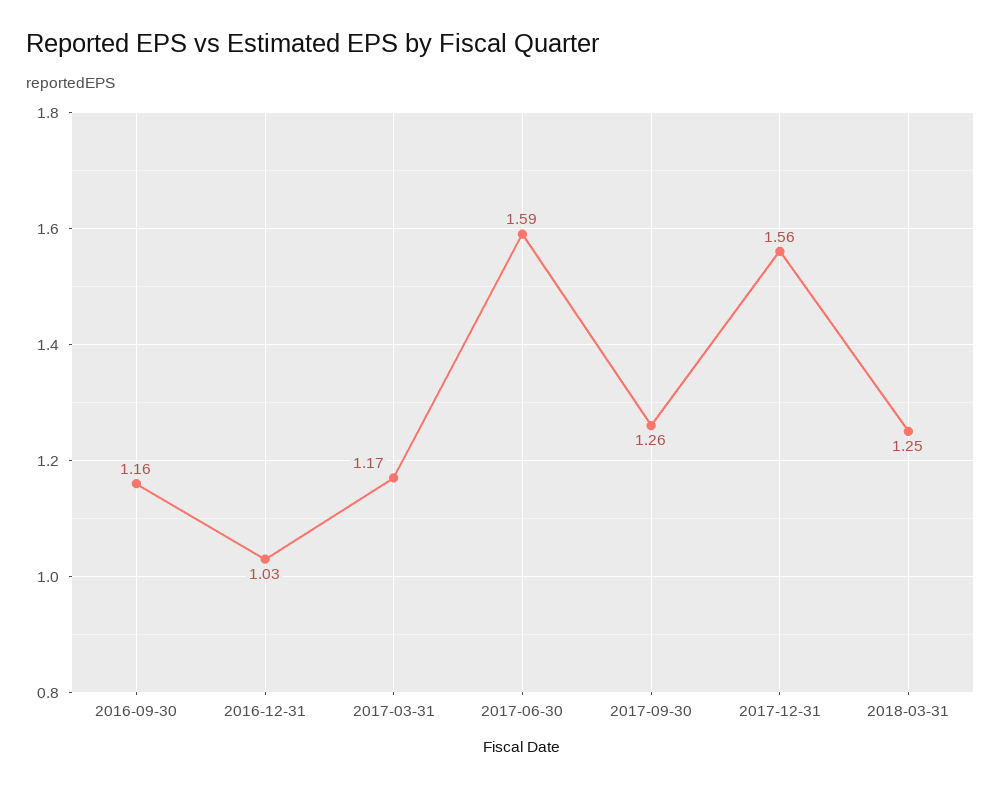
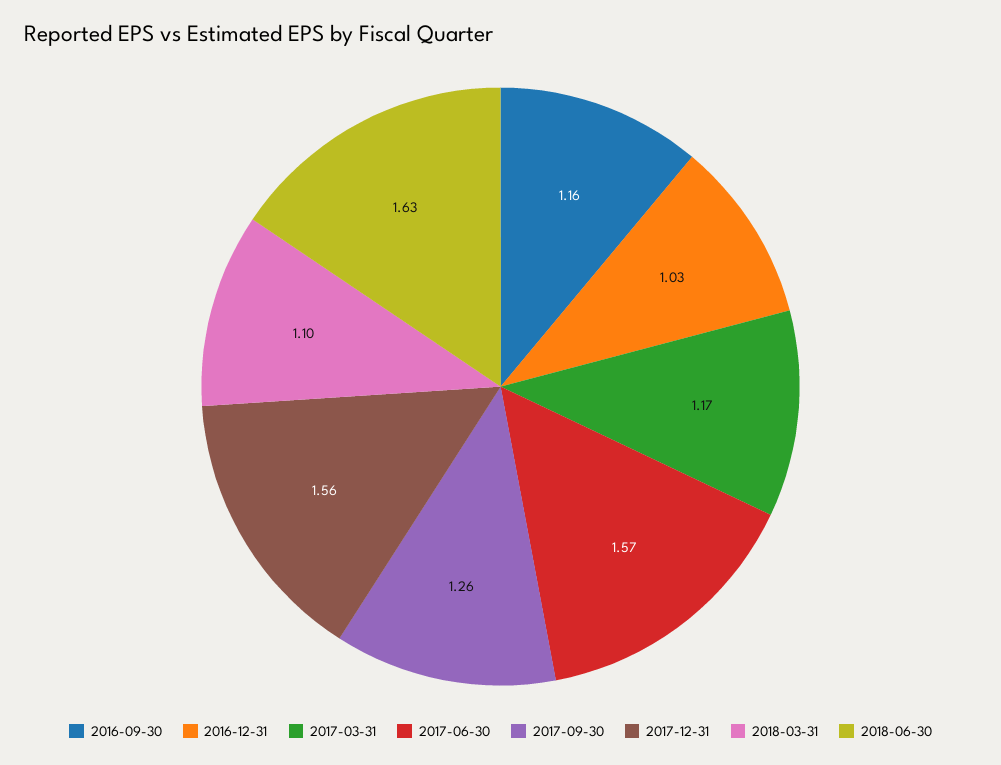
2017-06-30: 1.59 -> 1.57
2018-03-31: 1.25 -> 1.1
2018-06-30: none -> 1.63

